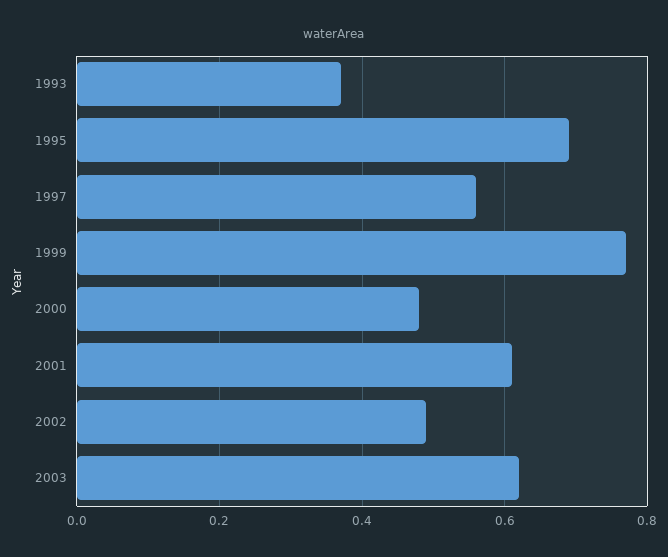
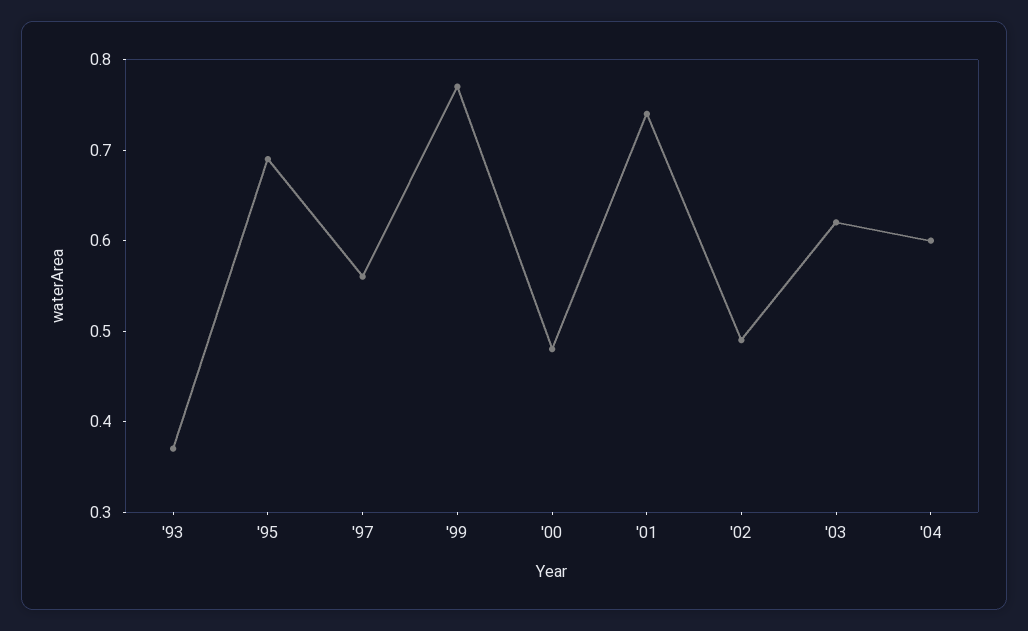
2001: 0.6 -> 0.74
'04: none -> 0.6

